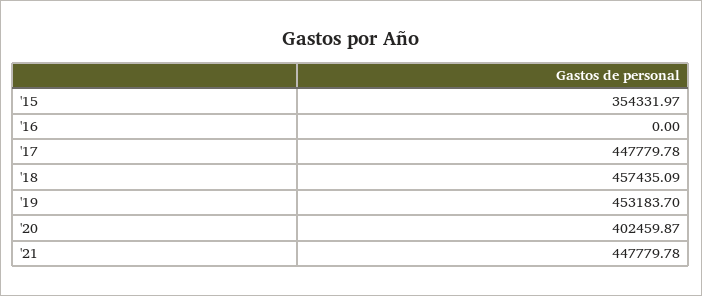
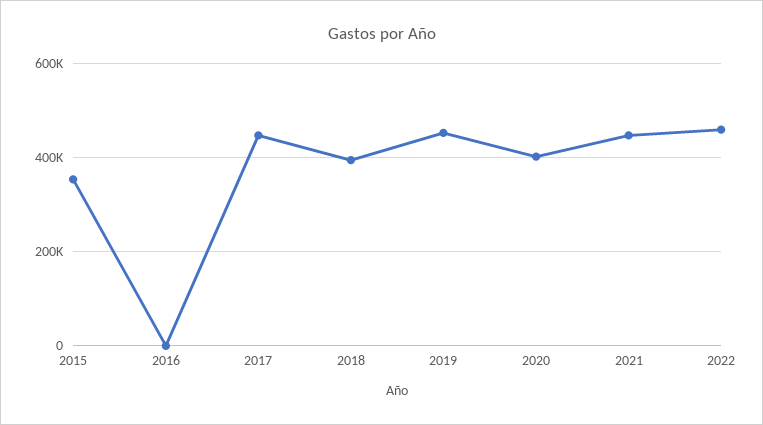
'18: 457435.09 -> 400000
2022: none -> 460000

